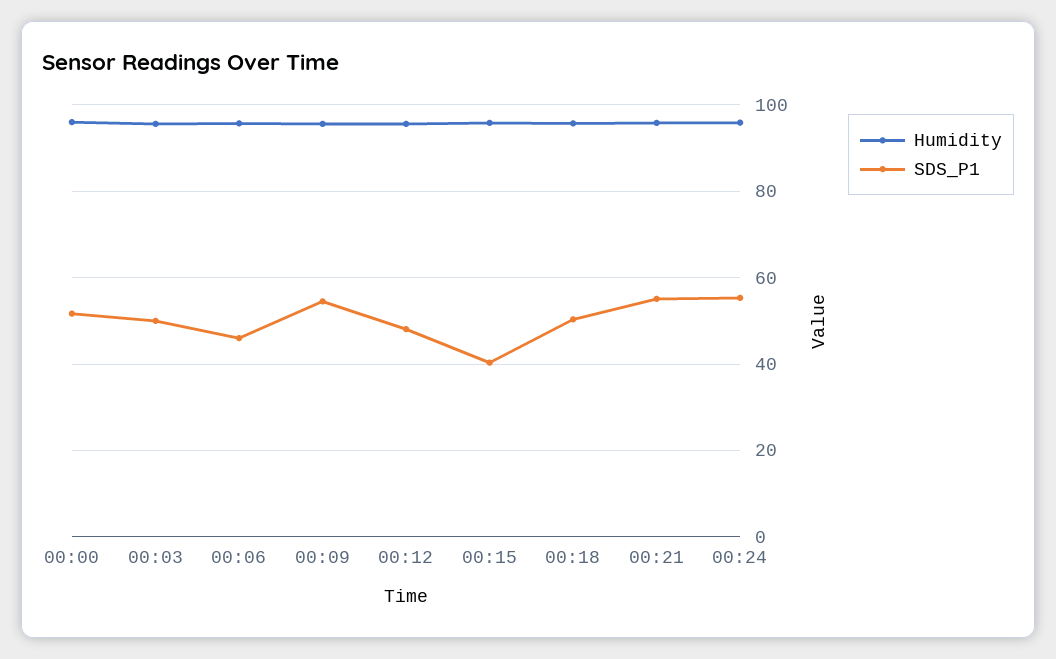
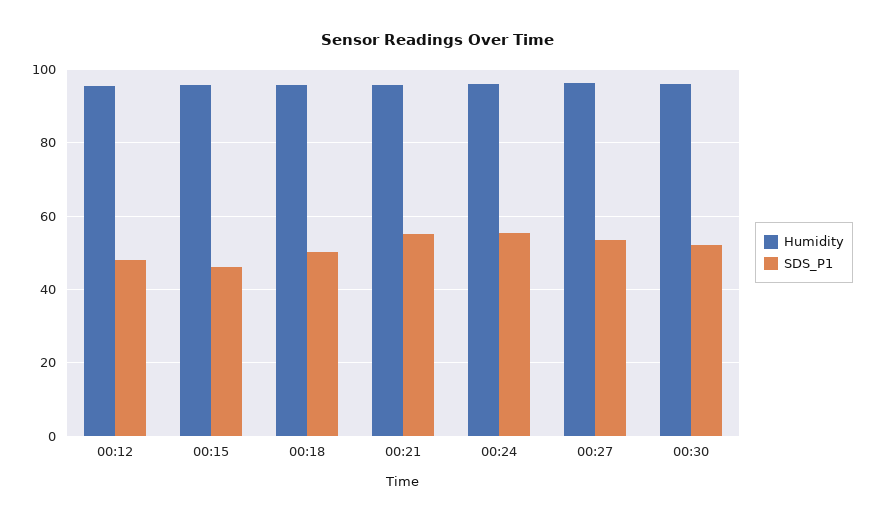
Humidity, 00:00: 96 -> none
SDS_P1, 00:00: 52 -> none
Humidity, 00:03: 96 -> none
SDS_P1, 00:03: 50 -> none
Humidity, 00:06: 96 -> none
SDS_P1, 00:06: 46 -> none
Humidity, 00:09: 96 -> none
SDS_P1, 00:09: 54 -> none
SDS_P1, 00:15: 40 -> 46
Humidity, 00:27: none -> 96
SDS_P1, 00:27: none -> 54
Humidity, 00:30: none -> 96
SDS_P1, 00:30: none -> 52

